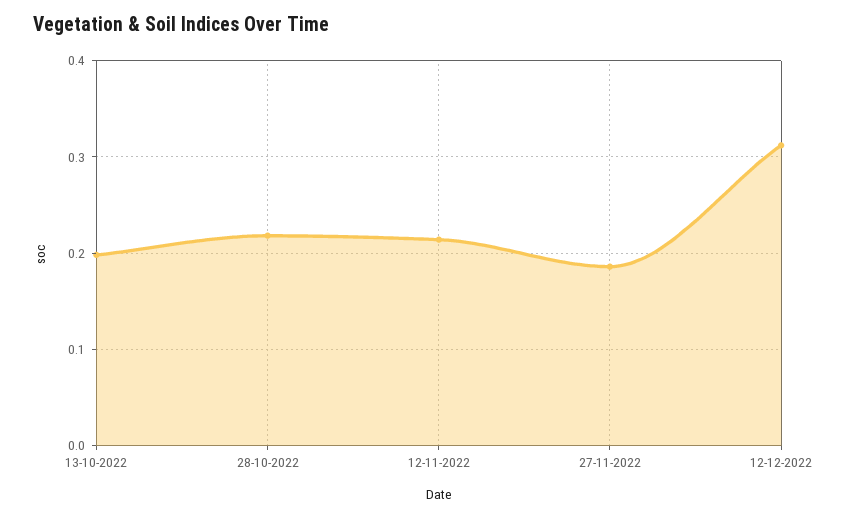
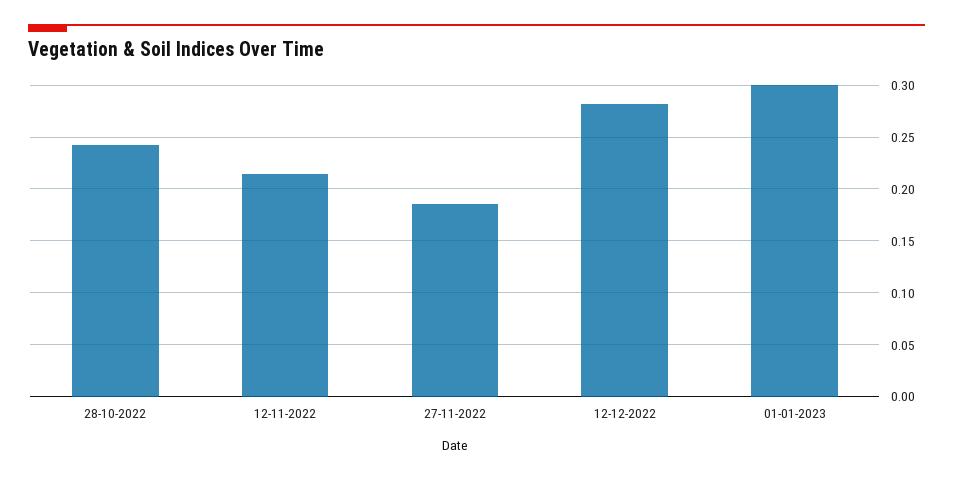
13-10-2022: 0.2 -> none
28-10-2022: 0.22 -> 0.24
12-12-2022: 0.31 -> 0.28
01-01-2023: none -> 0.3

